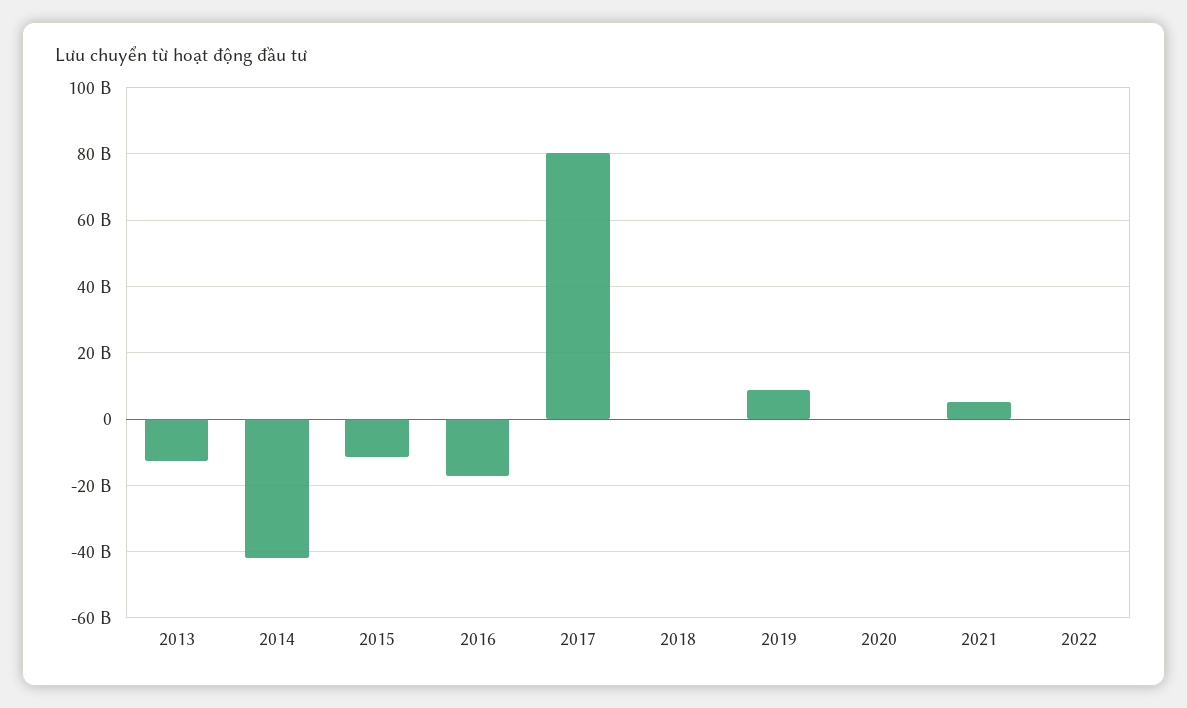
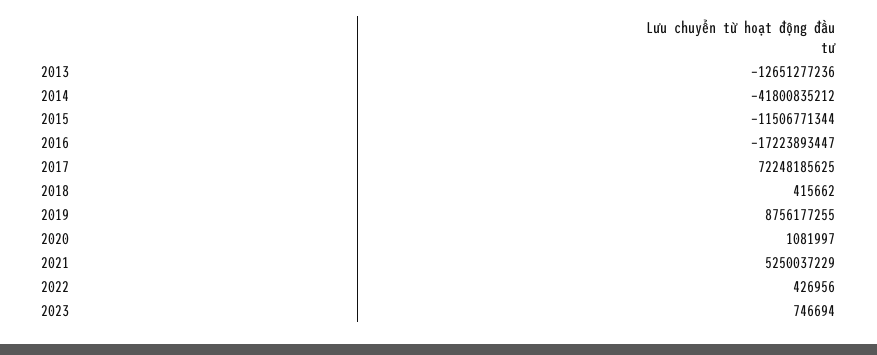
2017: 80000000000 -> 72248185625
2023: none -> 746694

